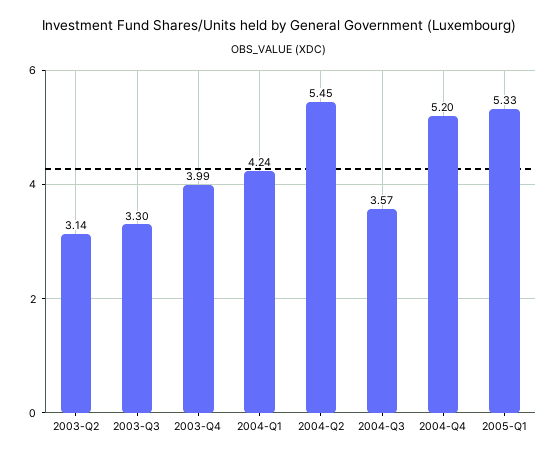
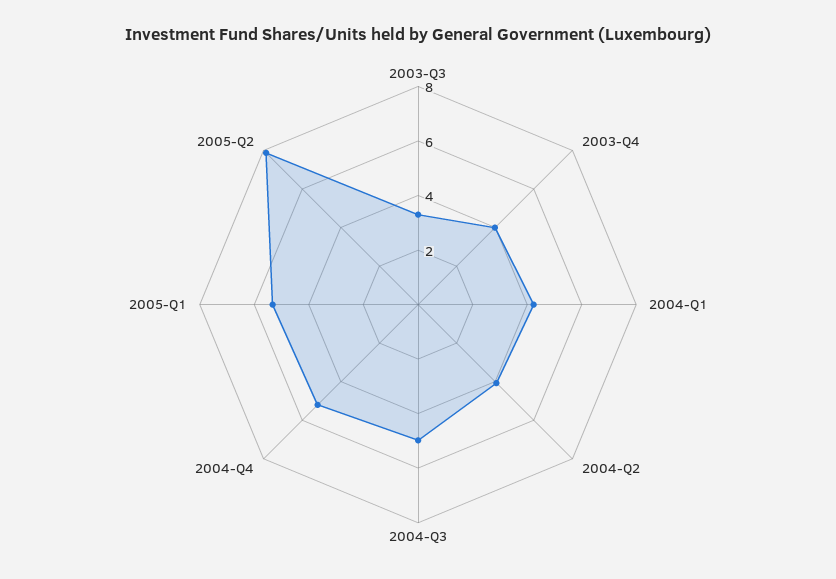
2003-Q2: 3.14 -> none
2004-Q2: 5.45 -> 4
2004-Q3: 3.57 -> 5
2005-Q2: none -> 8

